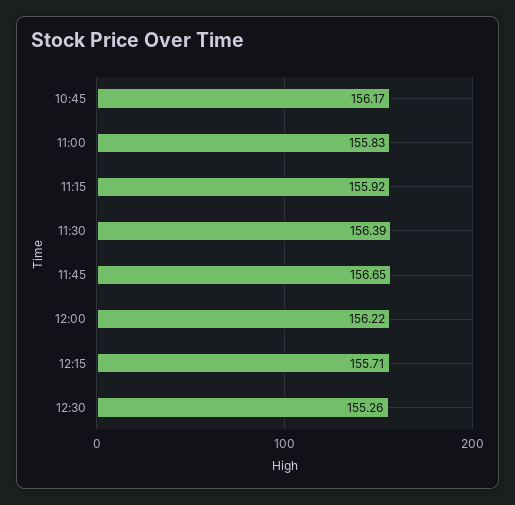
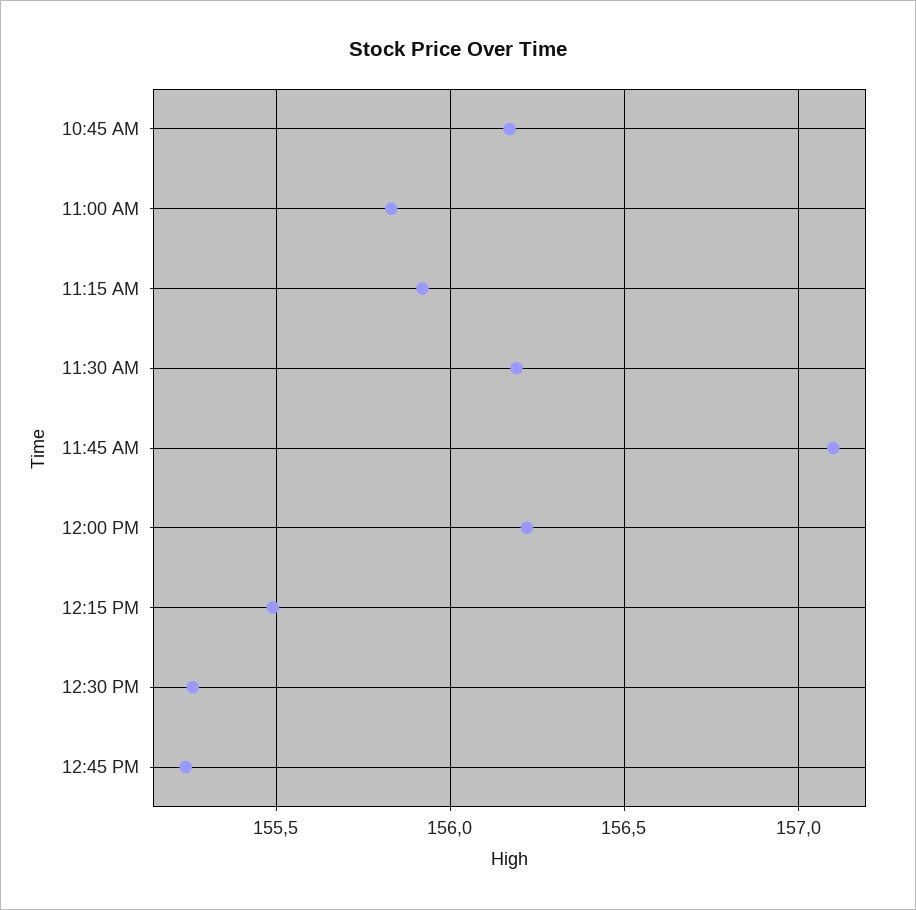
11:30: 156.39 -> 156.2
11:45: 156.65 -> 157.1
12:15: 155.71 -> 155.5
12:45 PM: none -> 155.25

